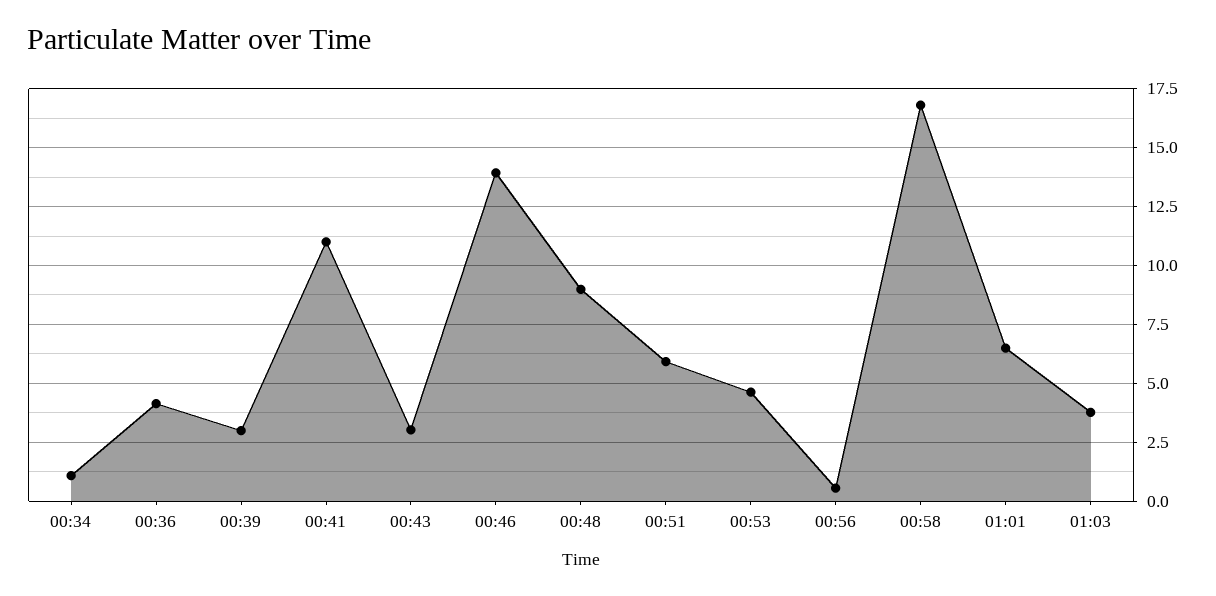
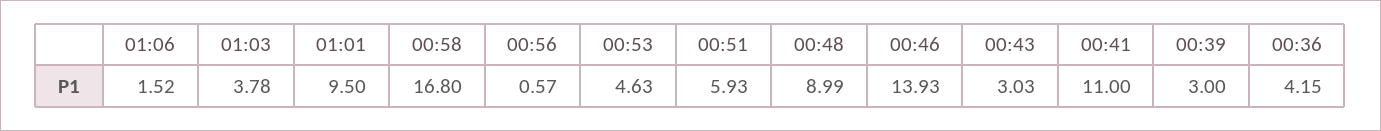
00:34: 1 -> none
01:01: 6.5 -> 9.5
01:06: none -> 1.52

